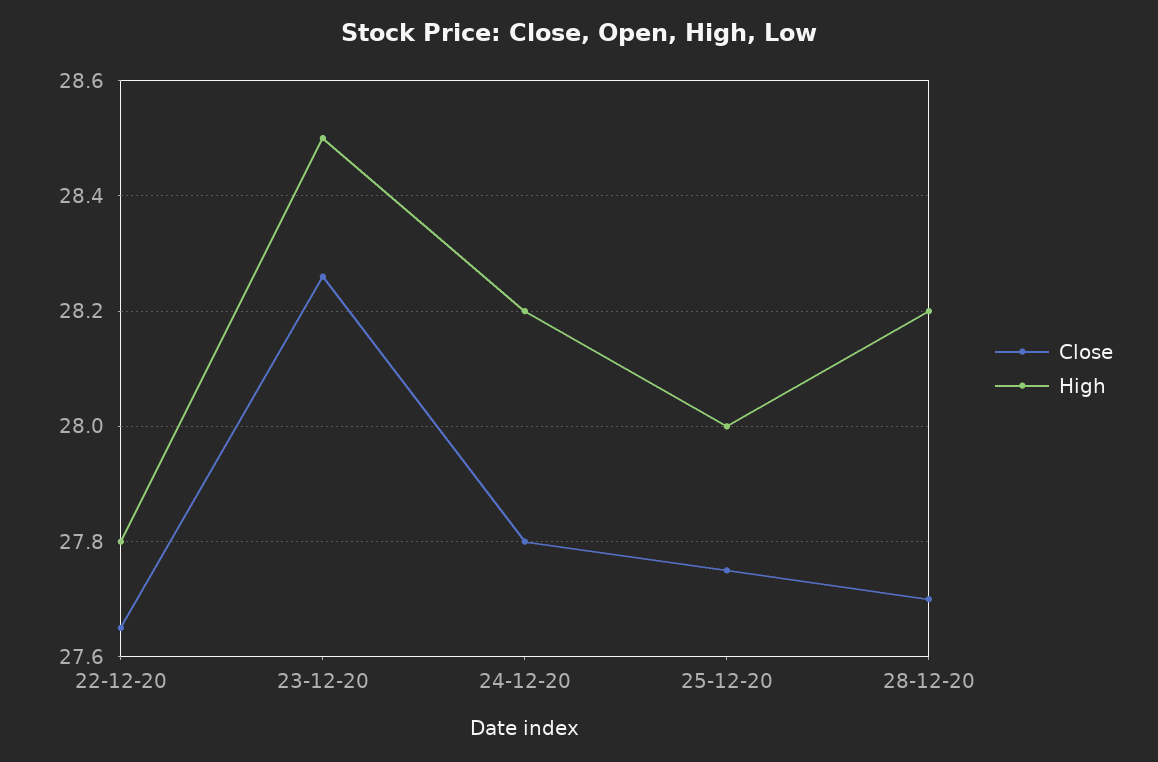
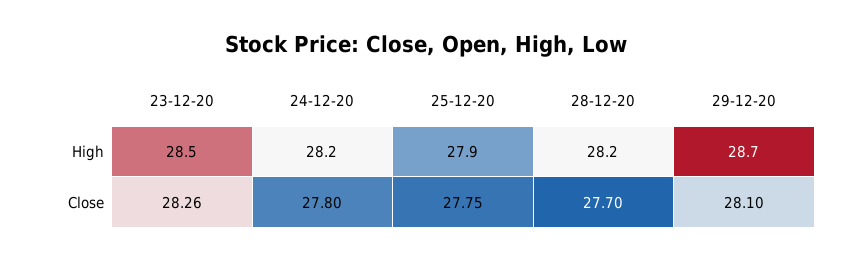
Close, 22-12-20: 27.65 -> none
High, 22-12-20: 27.8 -> none
High, 25-12-20: 28 -> 27.9
High, 29-12-20: none -> 28.7
Close, 29-12-20: none -> 28.1

